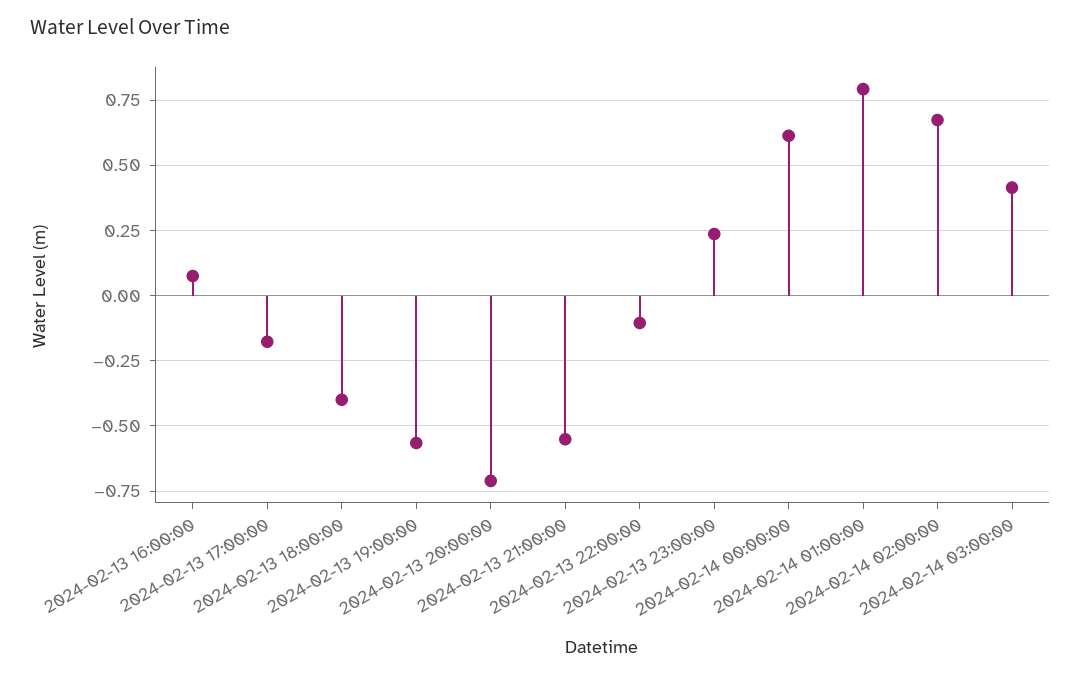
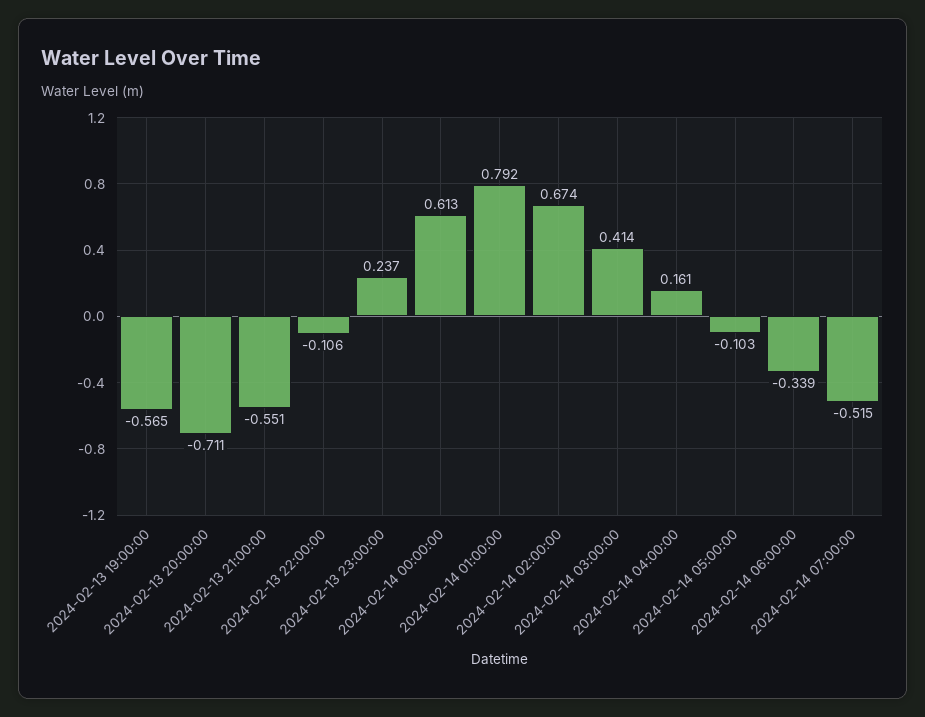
2024-02-13 16:00:00: 0.075 -> none
2024-02-13 17:00:00: -0.175 -> none
2024-02-13 18:00:00: -0.4 -> none
2024-02-14 04:00:00: none -> 0.161
2024-02-14 05:00:00: none -> -0.103
2024-02-14 06:00:00: none -> -0.339
2024-02-14 07:00:00: none -> -0.515

